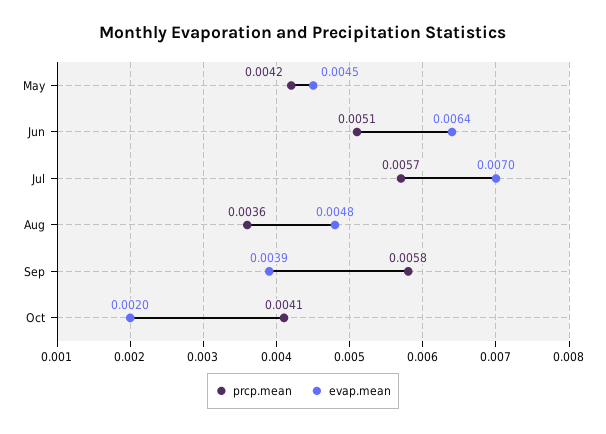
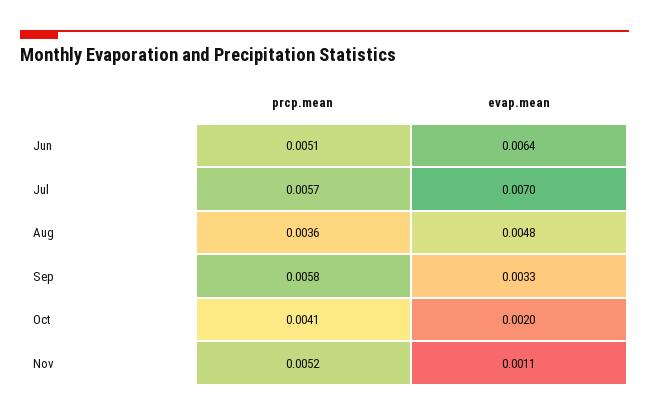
prcp.mean, May: 0.0042 -> none
evap.mean, May: 0.0045 -> none
evap.mean, Sep: 0.0039 -> 0.0033
prcp.mean, Nov: none -> 0.0052
evap.mean, Nov: none -> 0.0011

